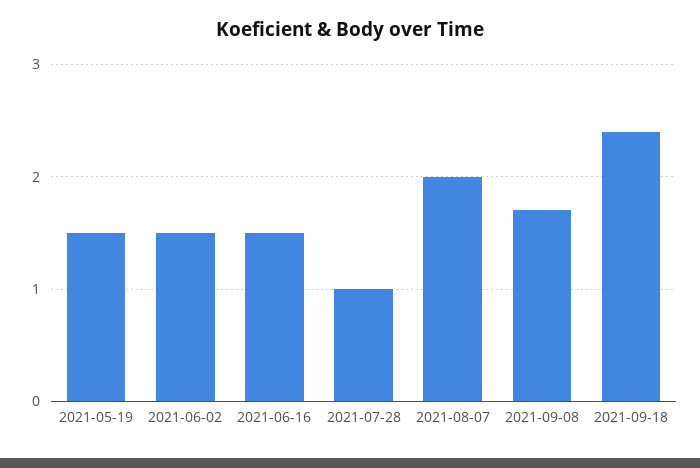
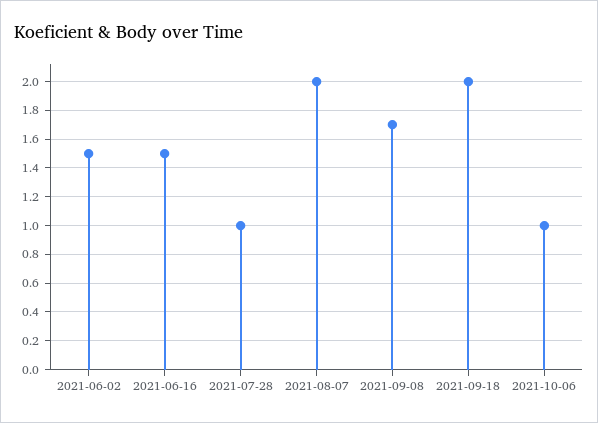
2021-05-19: 1.5 -> none
2021-09-18: 2.4 -> 2
2021-10-06: none -> 1

